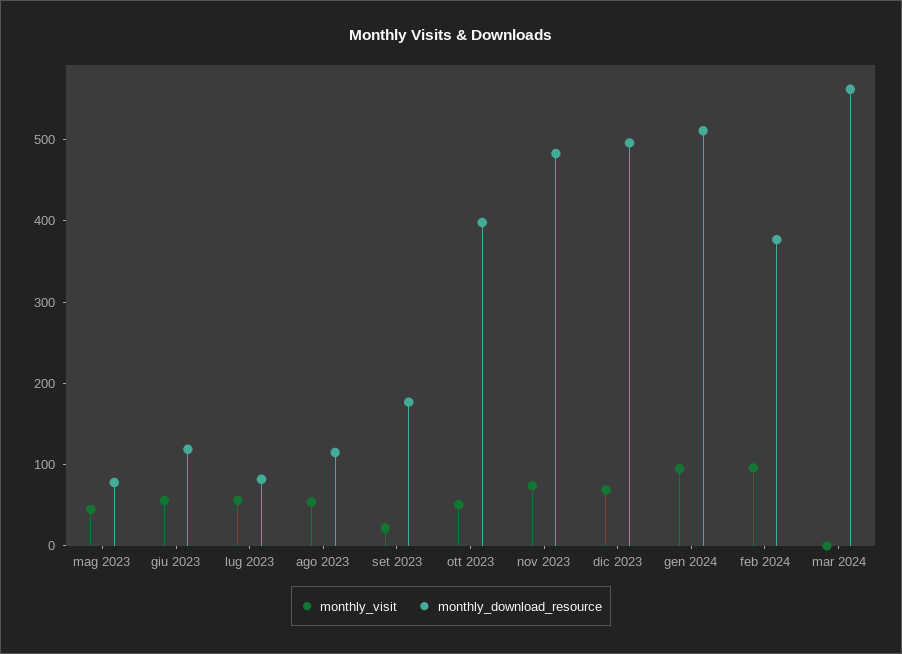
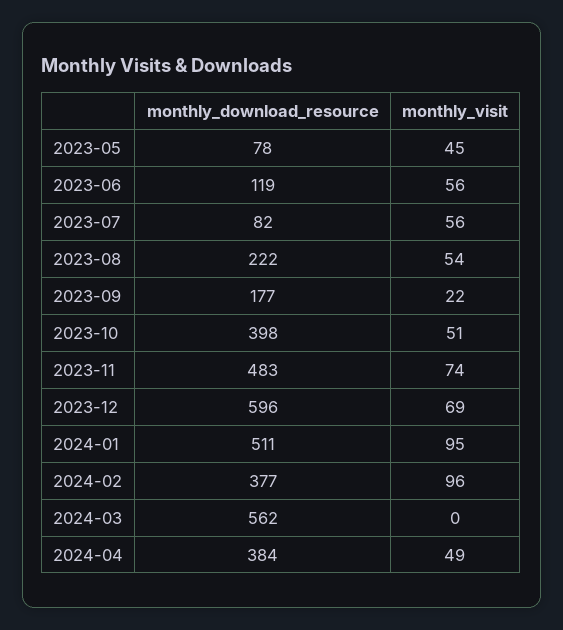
monthly_download_resource, ago 2023: 120 -> 222
monthly_download_resource, dic 2023: 500 -> 596
monthly_download_resource, 2024-04: none -> 384
monthly_visit, 2024-04: none -> 49

